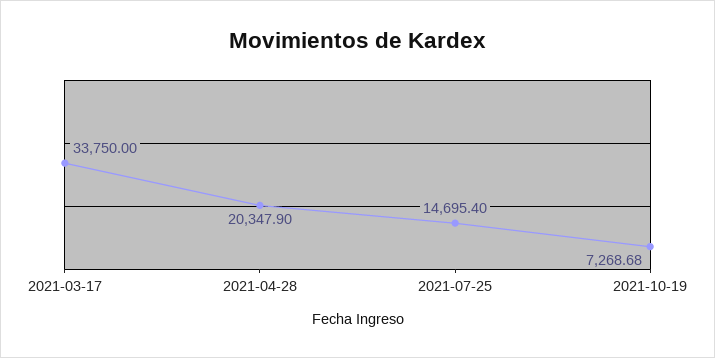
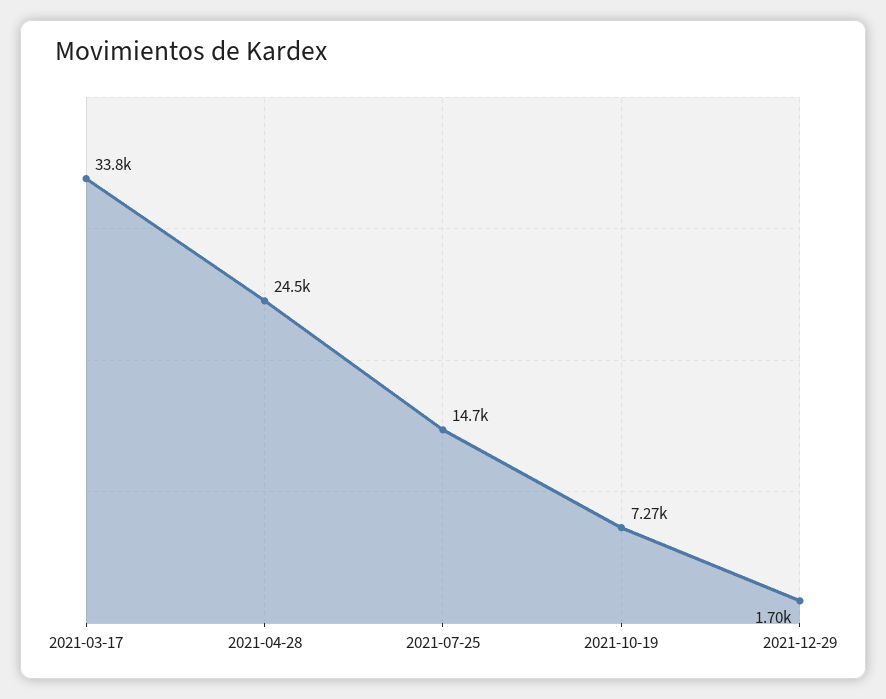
2021-04-28: 20347.9 -> 24500
2021-12-29: none -> 1700

